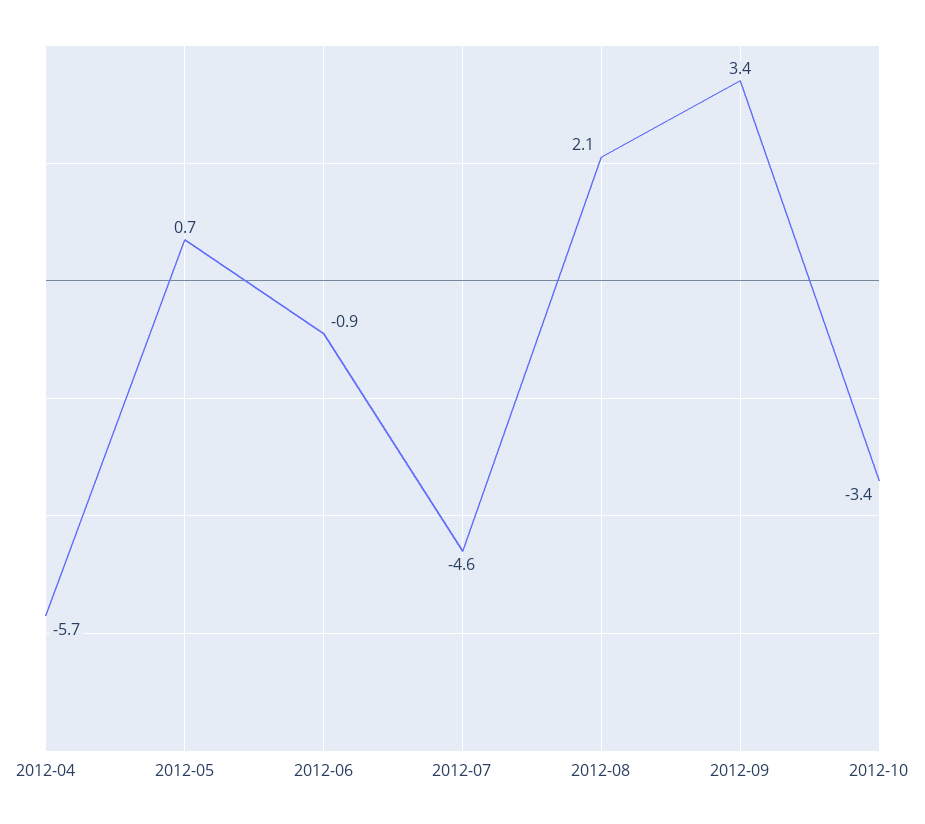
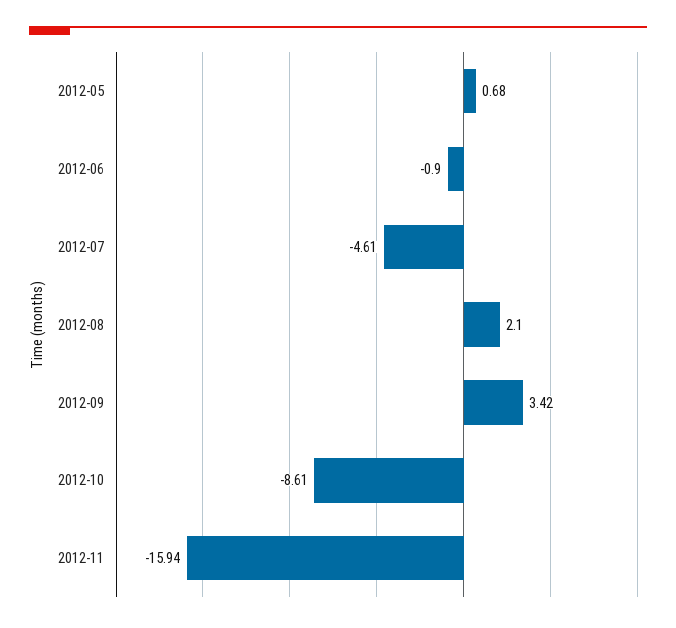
2012-04: -5.7 -> none
2012-10: -3.4 -> -8.61
2012-11: none -> -15.94

